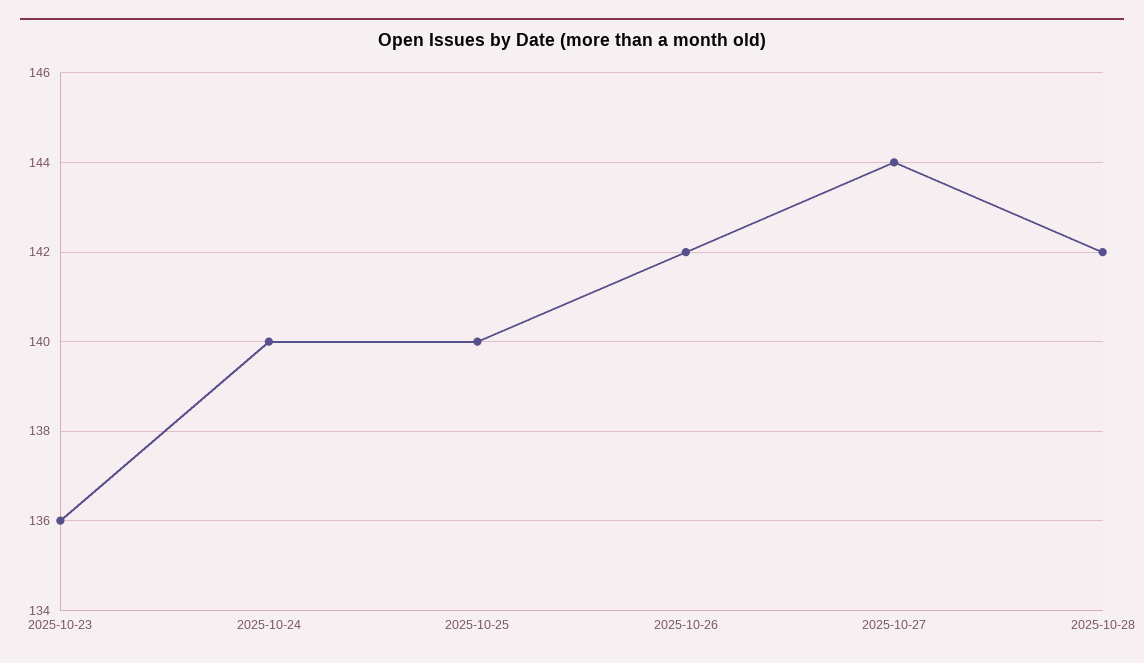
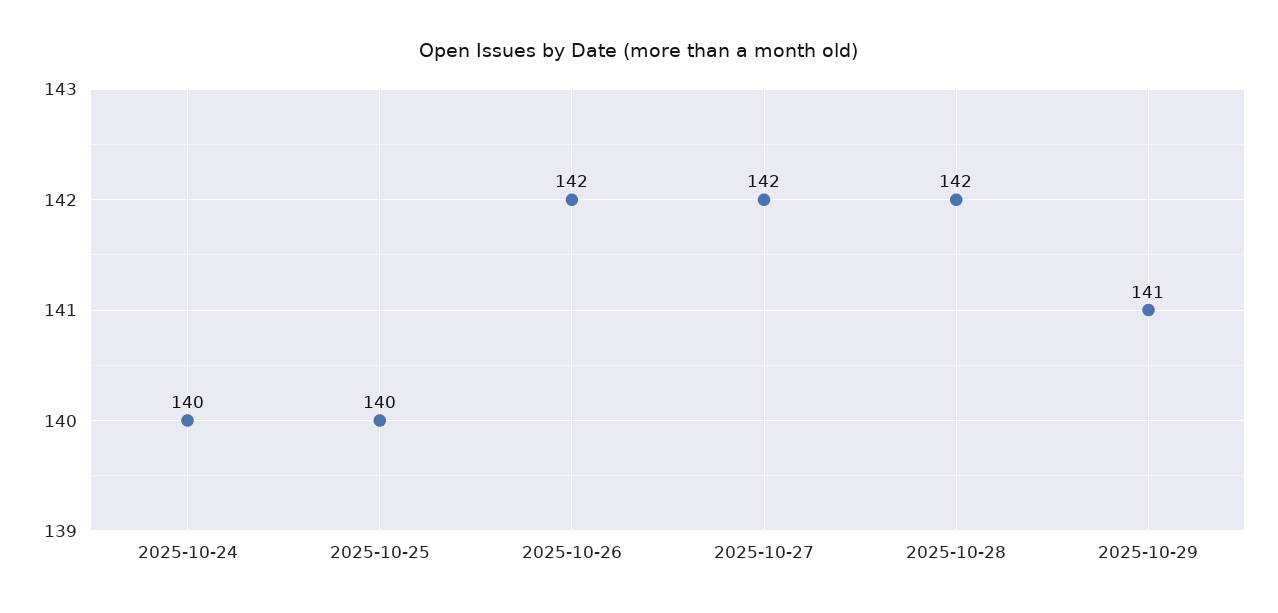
2025-10-23: 136 -> none
2025-10-27: 144 -> 142
2025-10-29: none -> 141

